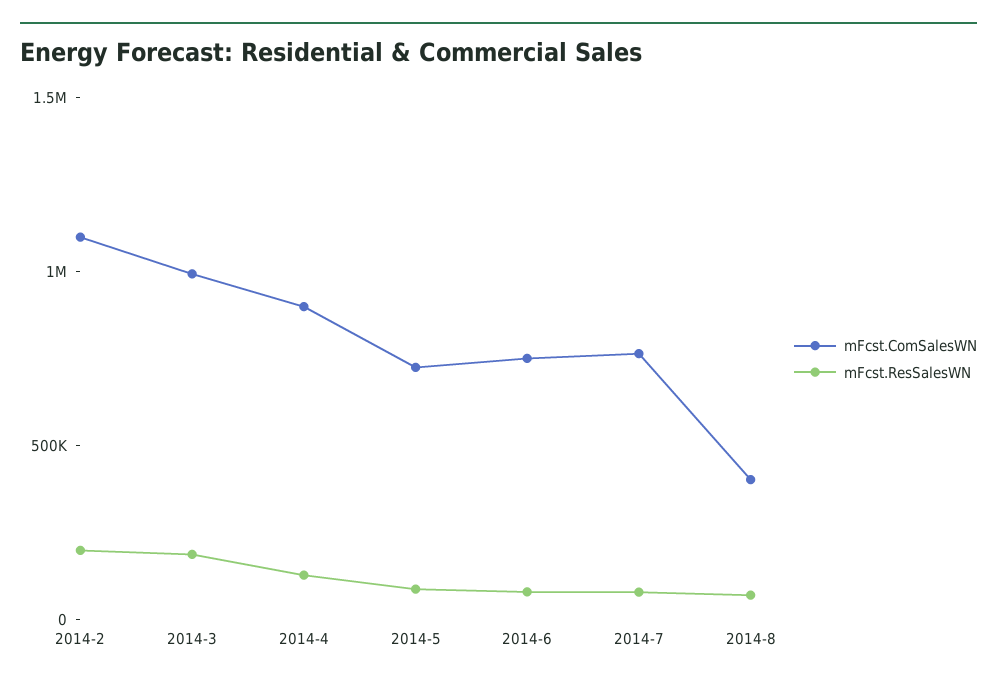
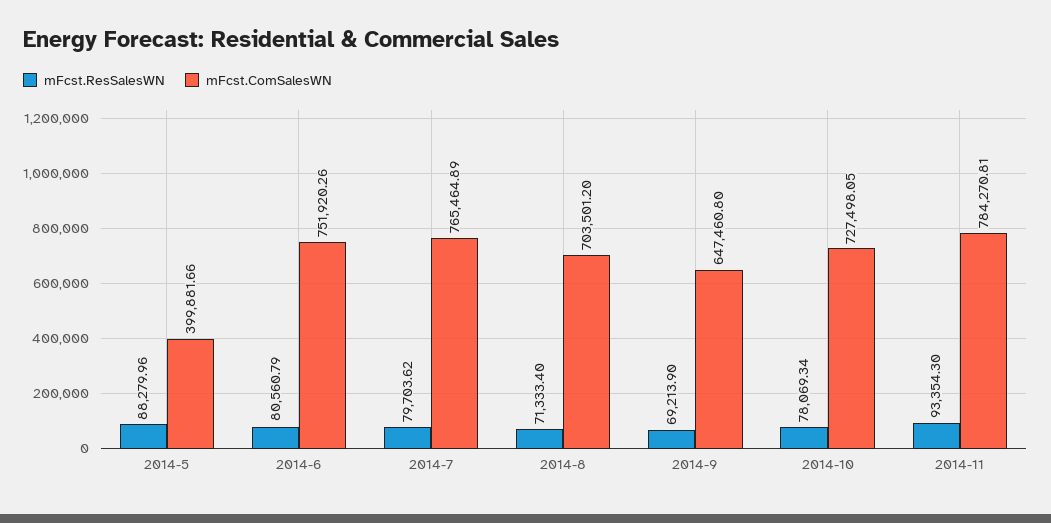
mFcst.ComSalesWN, 2014-2: 1100000 -> none
mFcst.ResSalesWN, 2014-2: 200000 -> none
mFcst.ComSalesWN, 2014-3: 1000000 -> none
mFcst.ResSalesWN, 2014-3: 200000 -> none
mFcst.ComSalesWN, 2014-4: 900000 -> none
mFcst.ResSalesWN, 2014-4: 100000 -> none
mFcst.ComSalesWN, 2014-5: 700000 -> 399881.66
mFcst.ComSalesWN, 2014-8: 400000 -> 703501.2
mFcst.ResSalesWN, 2014-9: none -> 69213.9
mFcst.ComSalesWN, 2014-9: none -> 647460.8
mFcst.ResSalesWN, 2014-10: none -> 78069.34
mFcst.ComSalesWN, 2014-10: none -> 727498.05
mFcst.ResSalesWN, 2014-11: none -> 93354.3
mFcst.ComSalesWN, 2014-11: none -> 784270.81

